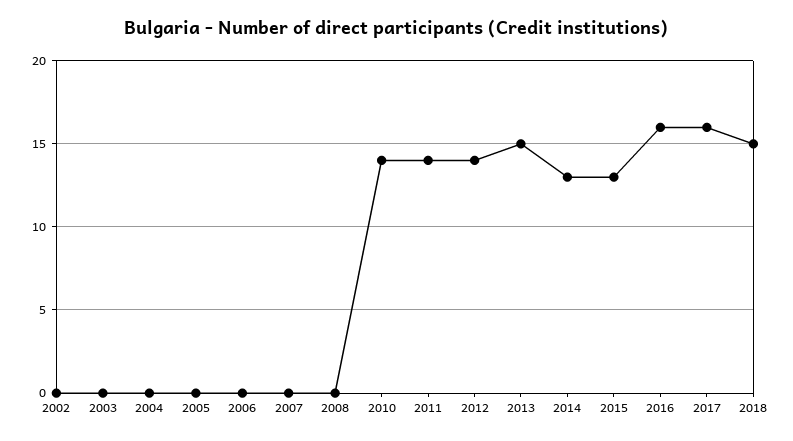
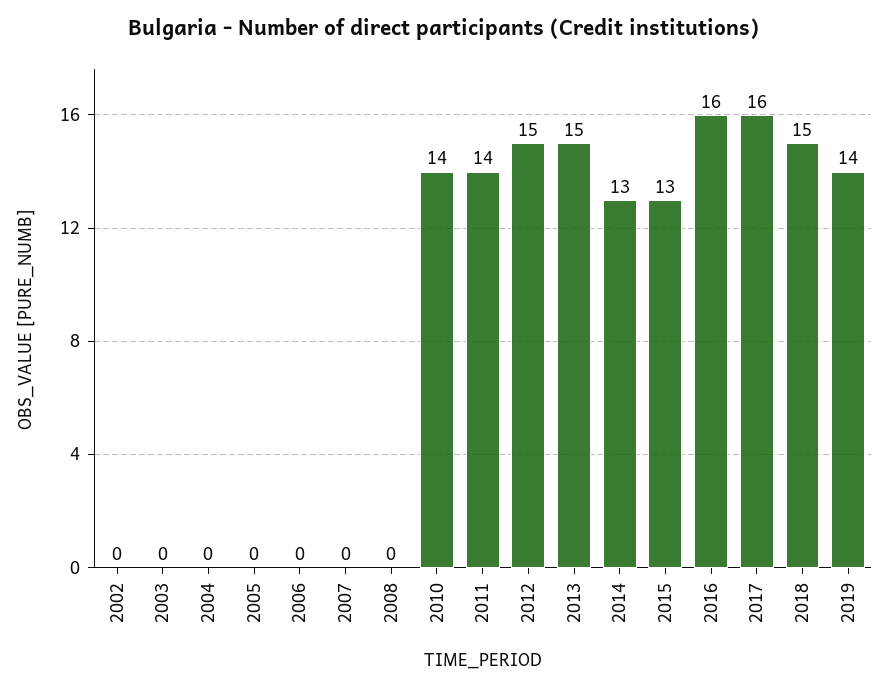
2012: 14 -> 15
2019: none -> 14

